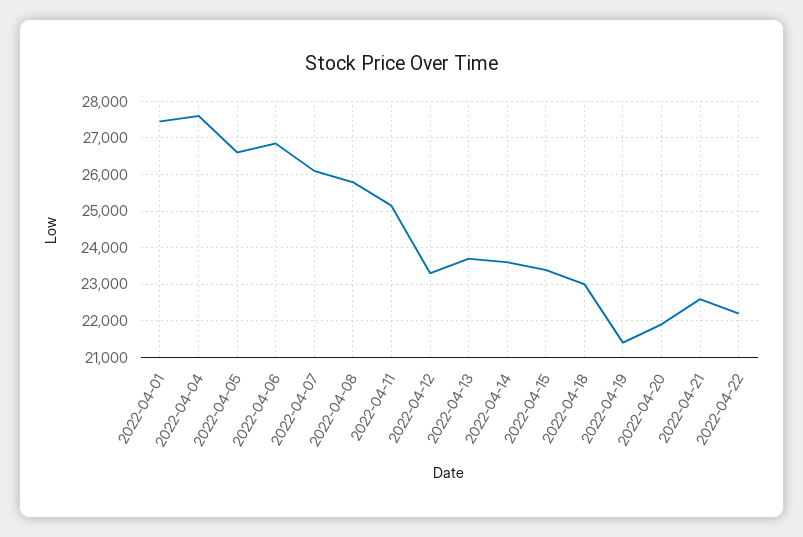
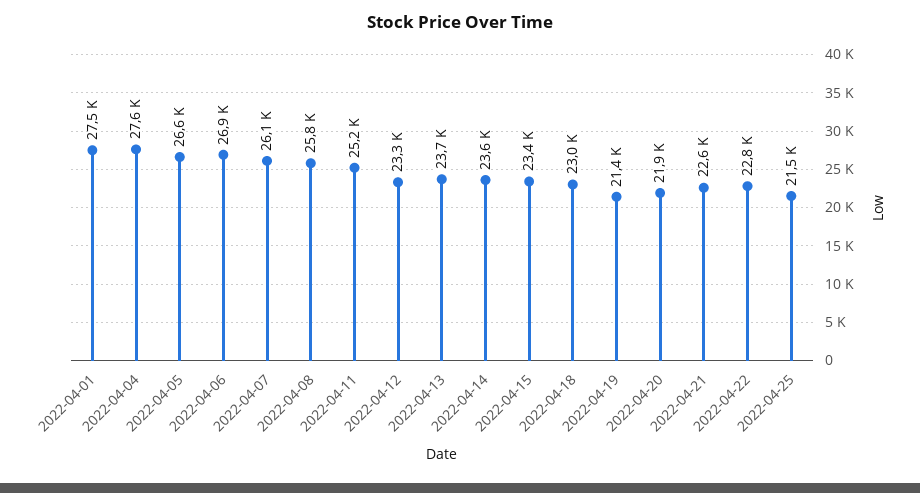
2022-04-22: 22200 -> 22800
2022-04-25: none -> 21500

